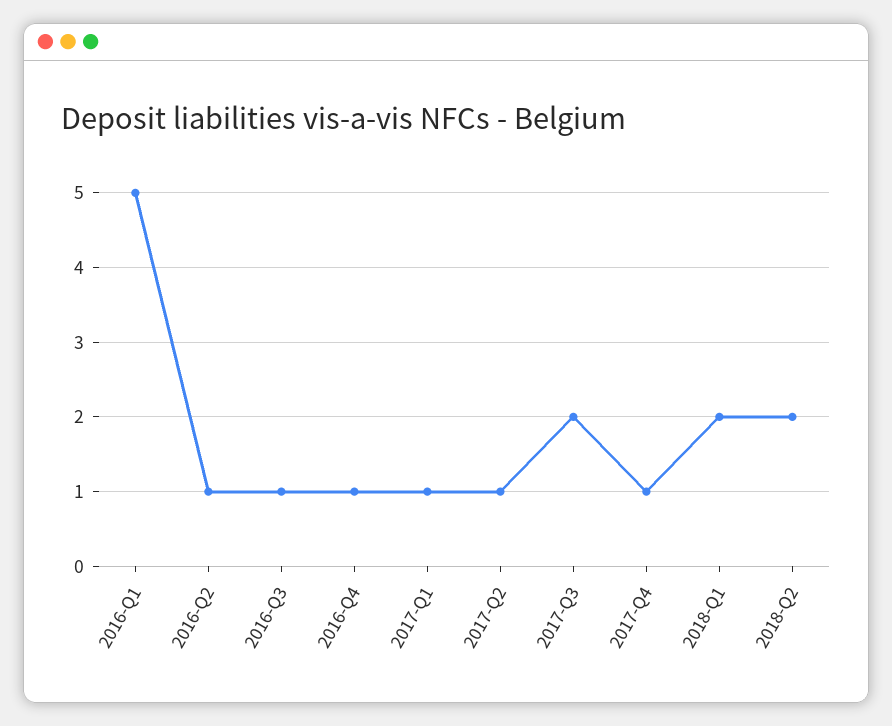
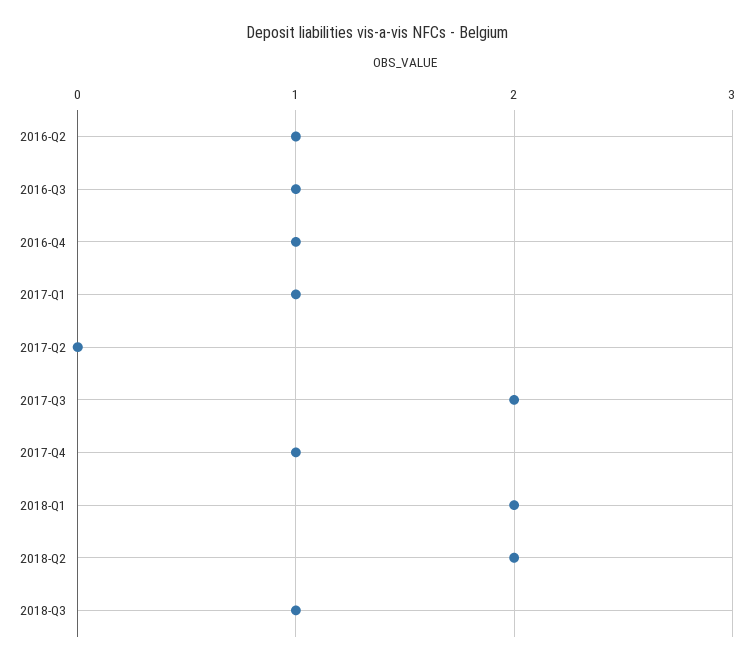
2016-Q1: 5 -> none
2017-Q2: 1 -> 0
2018-Q3: none -> 1

